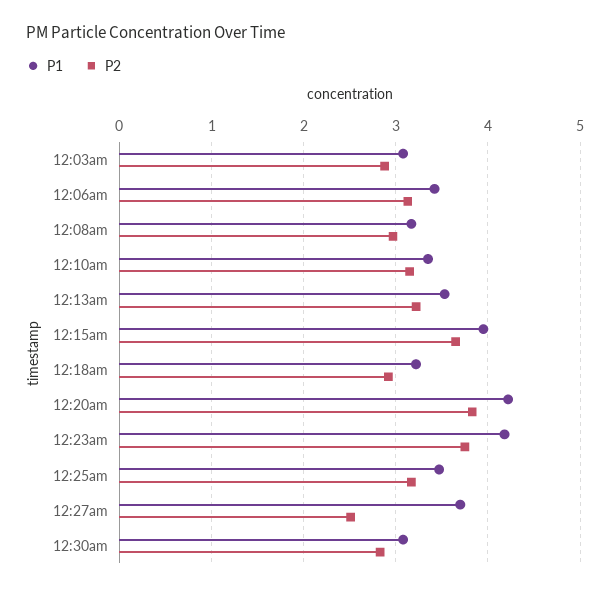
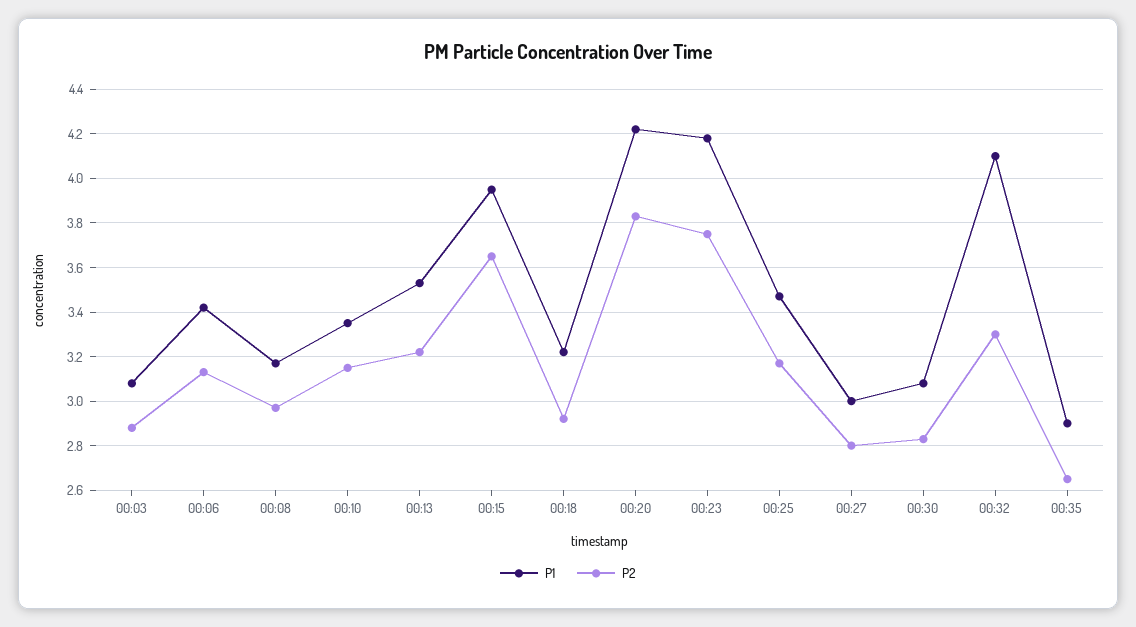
P1, 12:27am: 3.7 -> 3
P2, 12:27am: 2.5 -> 2.8
P1, 00:32: none -> 4.1
P2, 00:32: none -> 3.3
P1, 00:35: none -> 2.9
P2, 00:35: none -> 2.65

